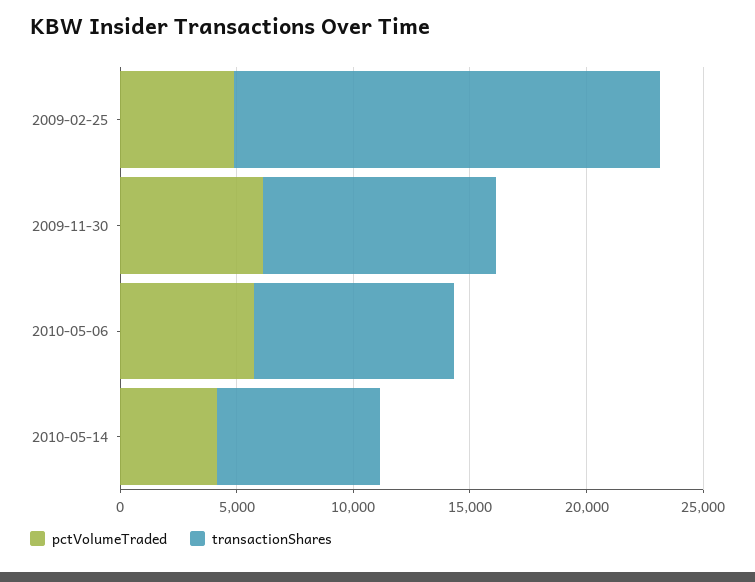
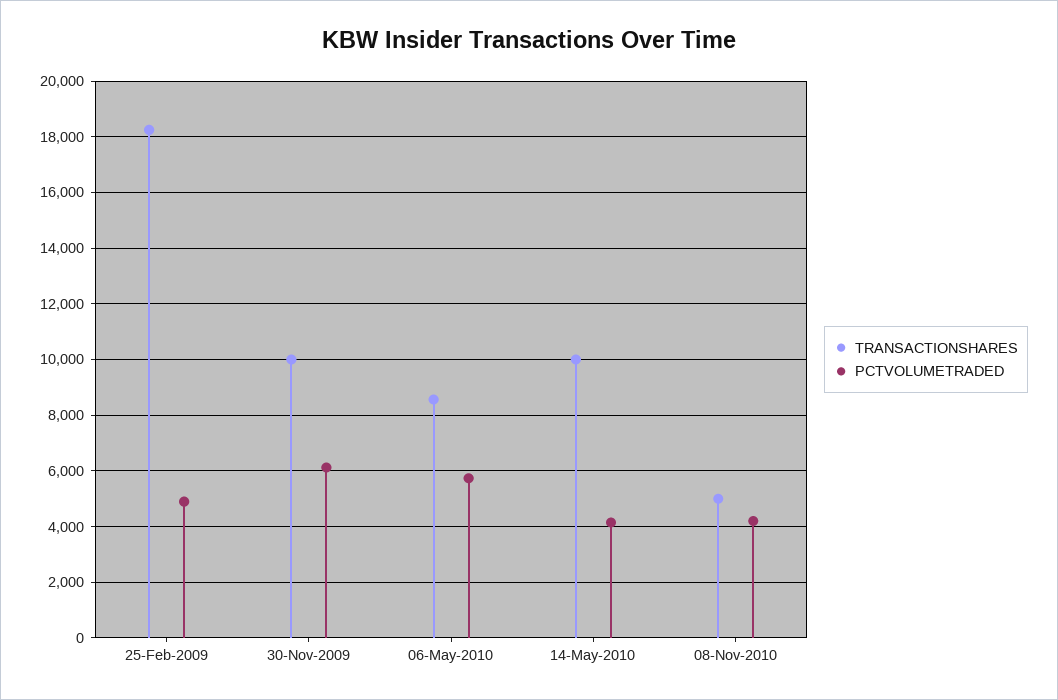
transactionShares, 2010-05-14: 7000 -> 10000
transactionShares, 08-Nov-2010: none -> 5000
pctVolumeTraded, 08-Nov-2010: none -> 4250

